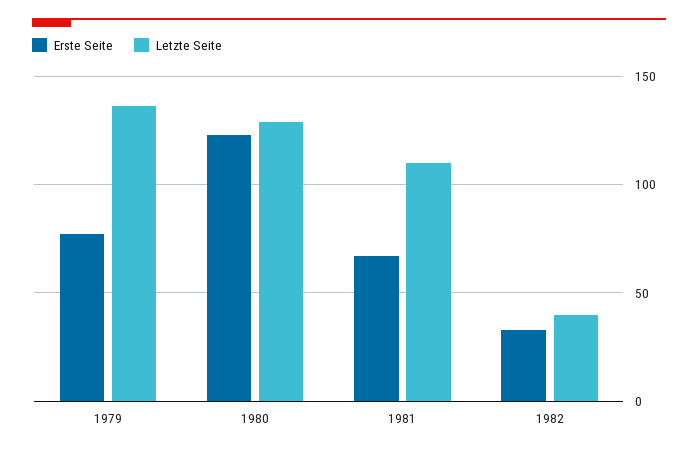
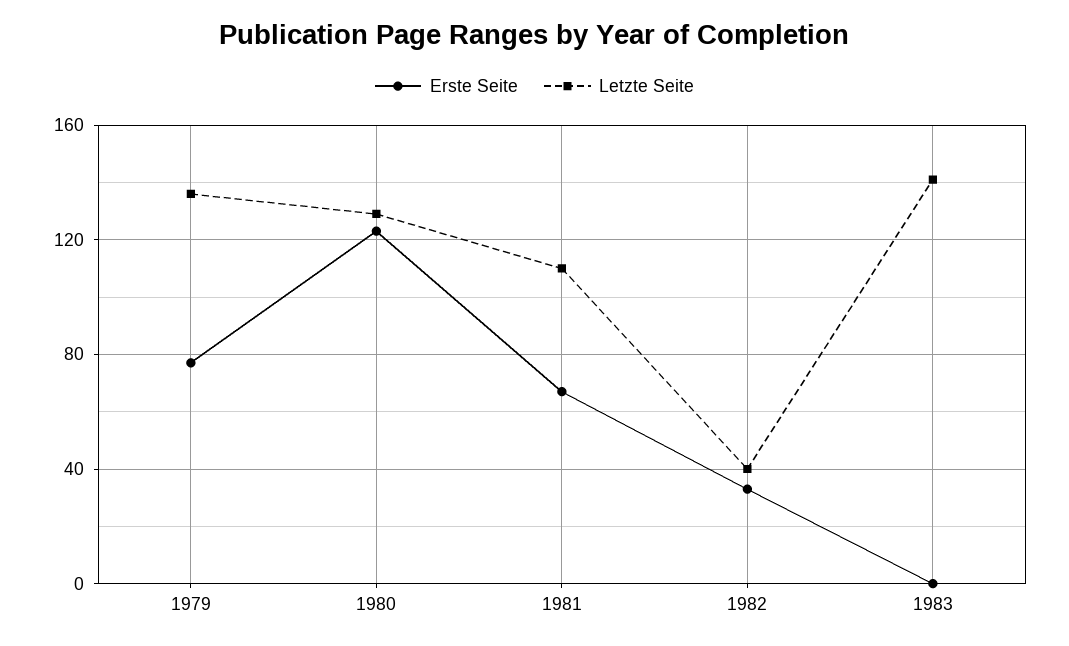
Erste Seite, 1983: none -> 0
Letzte Seite, 1983: none -> 140

